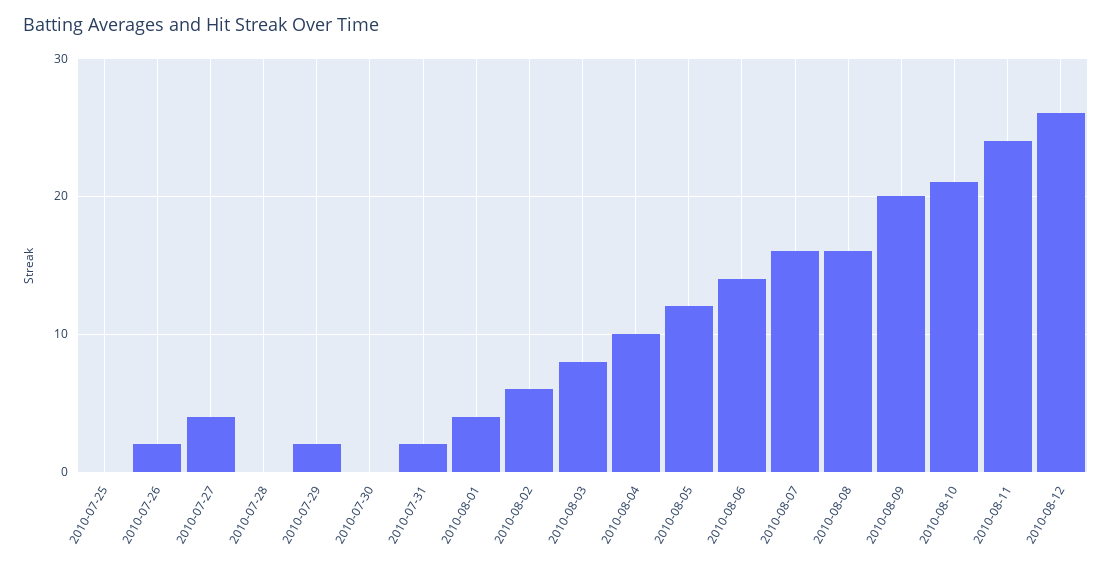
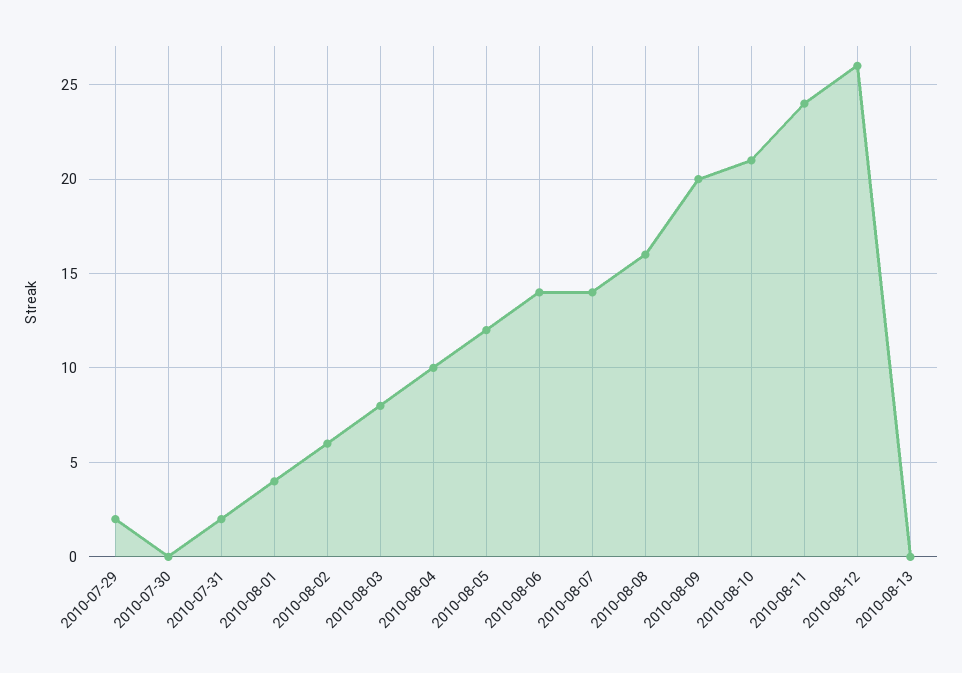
2010-07-25: 0 -> none
2010-07-26: 2 -> none
2010-07-27: 4 -> none
2010-07-28: 0 -> none
2010-08-07: 16 -> 14
2010-08-13: none -> 0

